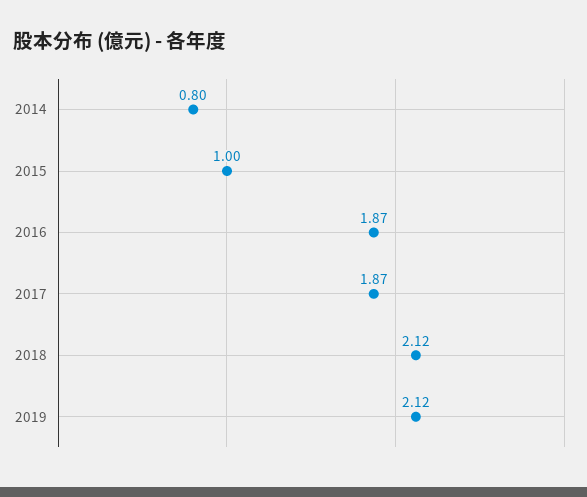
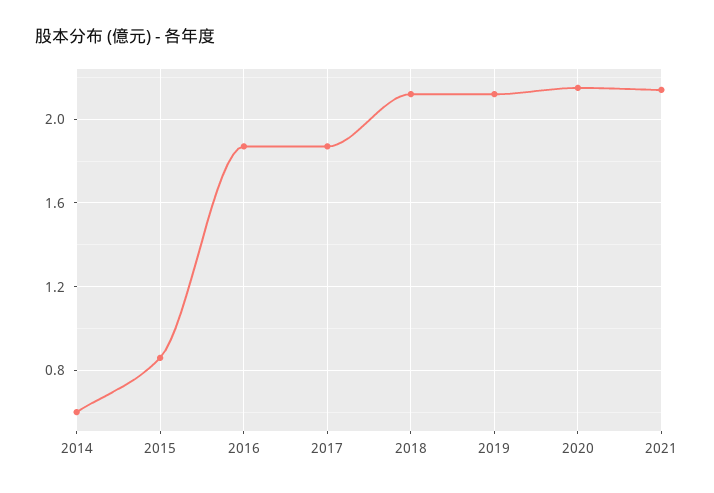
2014: 0.8 -> 0.6
2015: 1 -> 0.85
2020: none -> 2.15
2021: none -> 2.15

